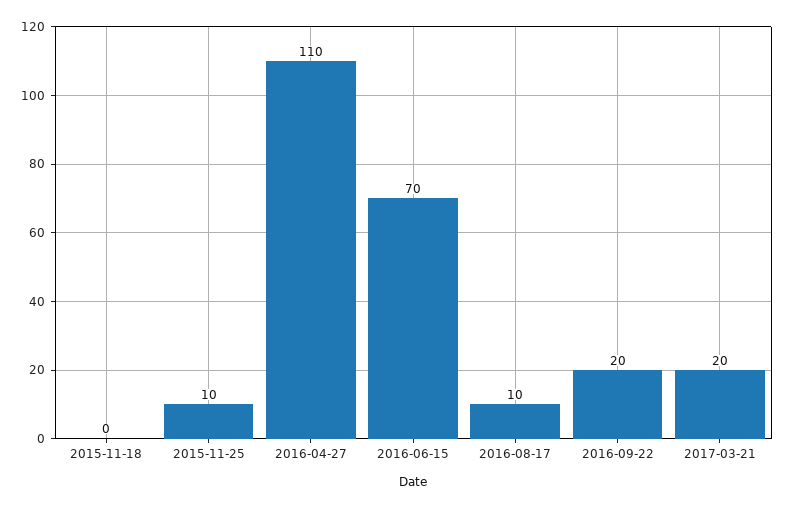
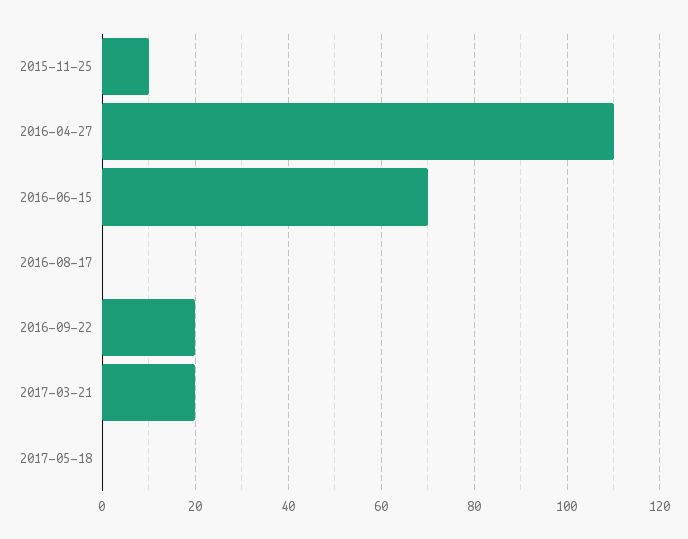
2015-11-18: 0 -> none
2016-08-17: 10 -> 0
2017-05-18: none -> 0

